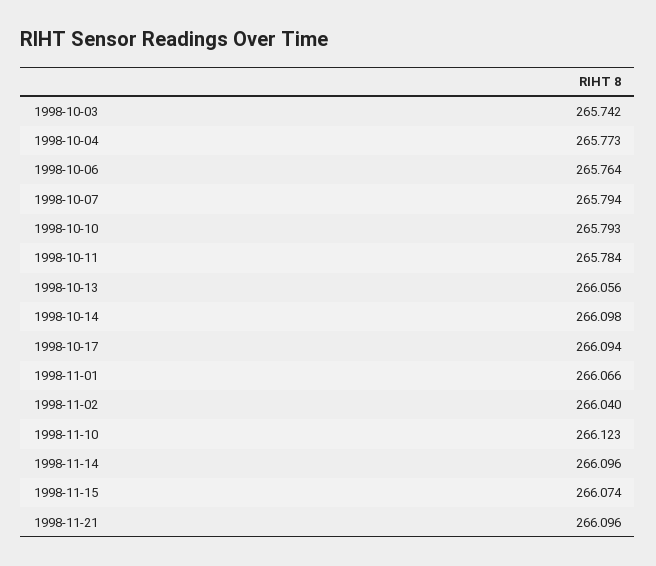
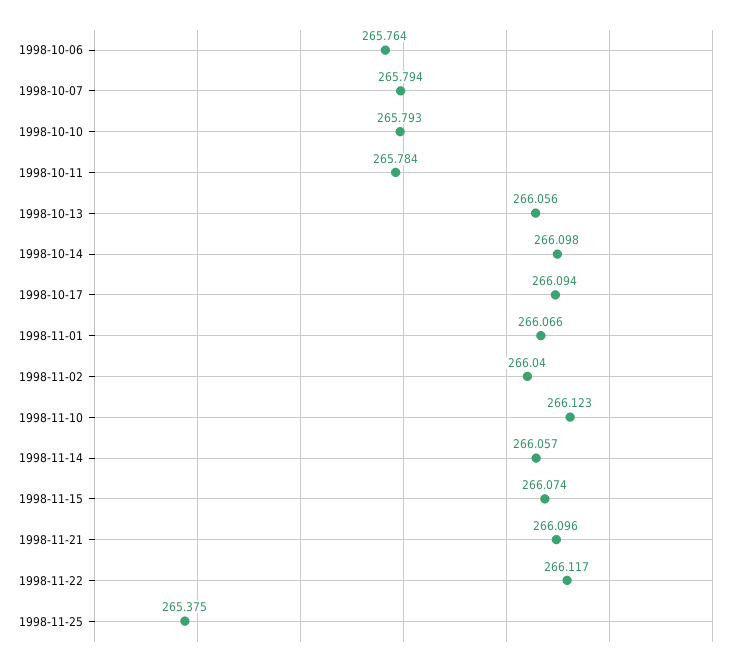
1998-10-03: 265.742 -> none
1998-10-04: 265.773 -> none
1998-11-14: 266.096 -> 266.057
1998-11-22: none -> 266.117
1998-11-25: none -> 265.375

